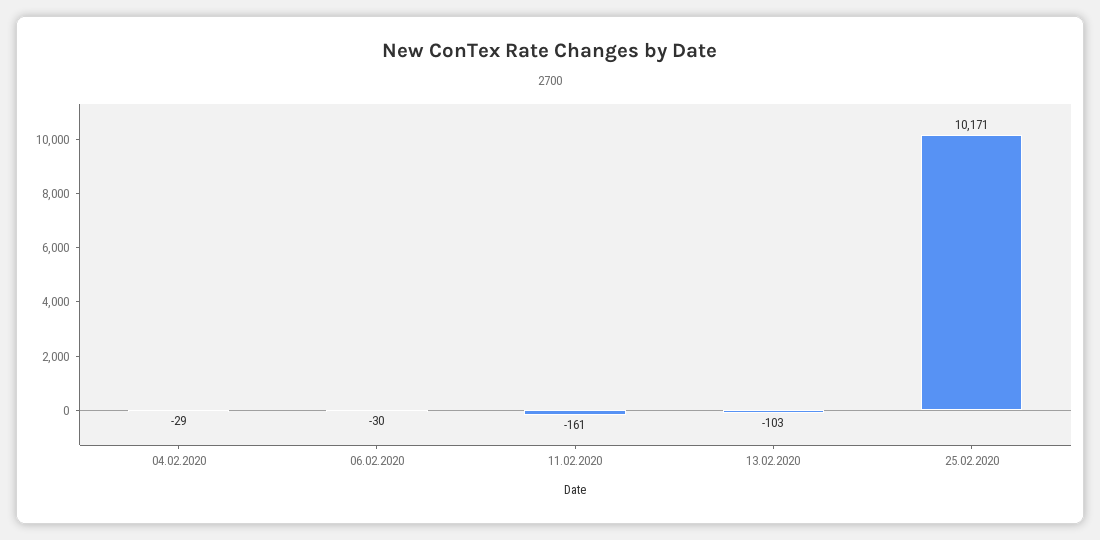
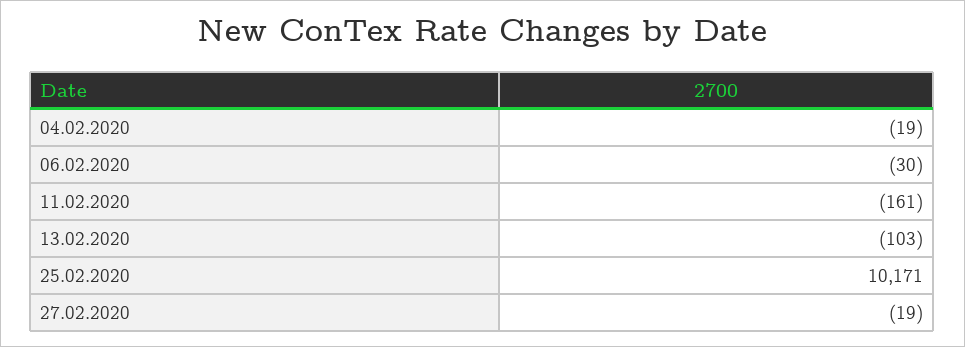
04.02.2020: -29 -> -19
27.02.2020: none -> -19

